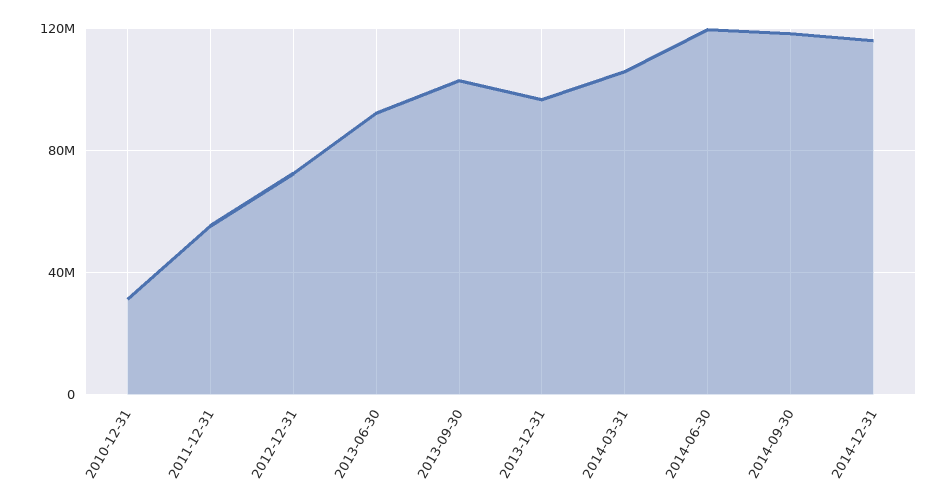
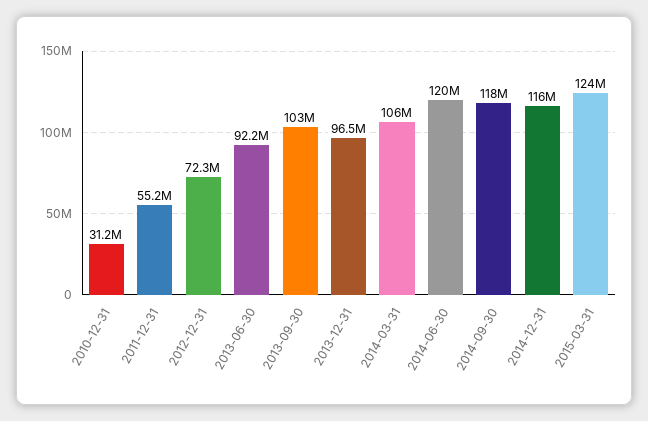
2015-03-31: none -> 124000000

